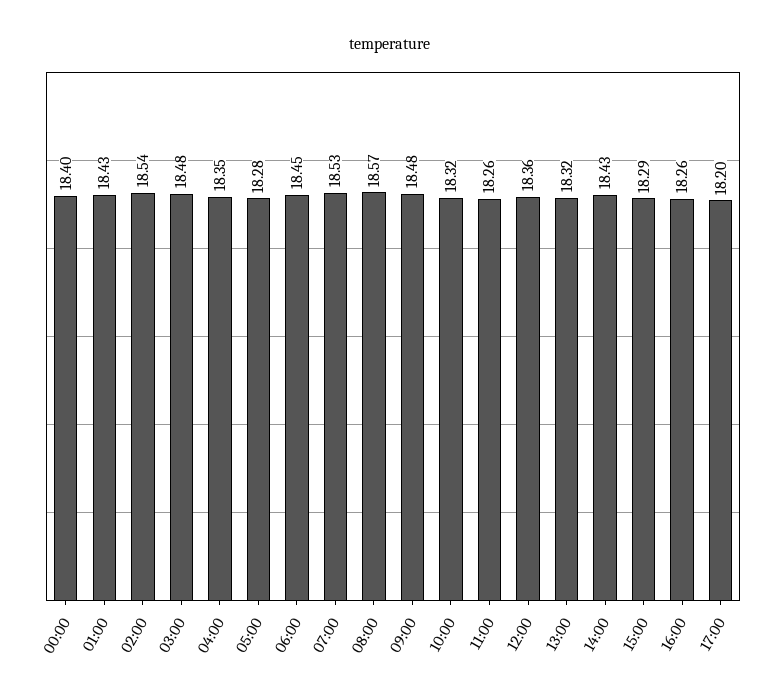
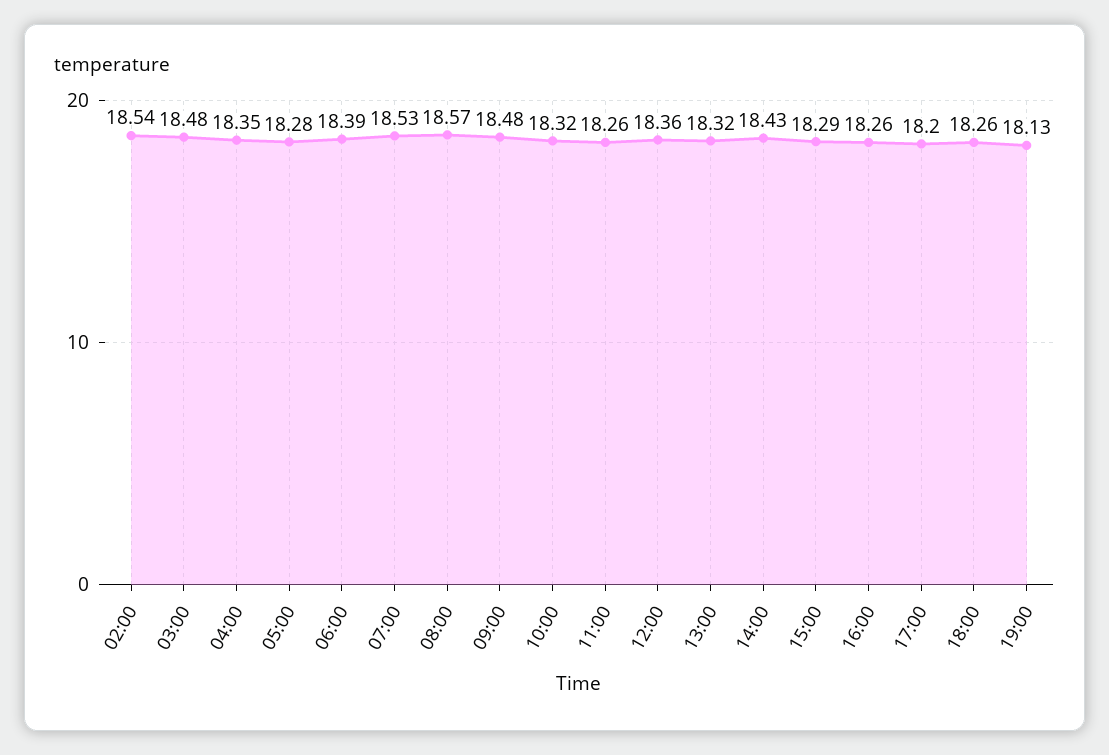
00:00: 18.4 -> none
01:00: 18.43 -> none
06:00: 18.45 -> 18.39
18:00: none -> 18.26
19:00: none -> 18.13

